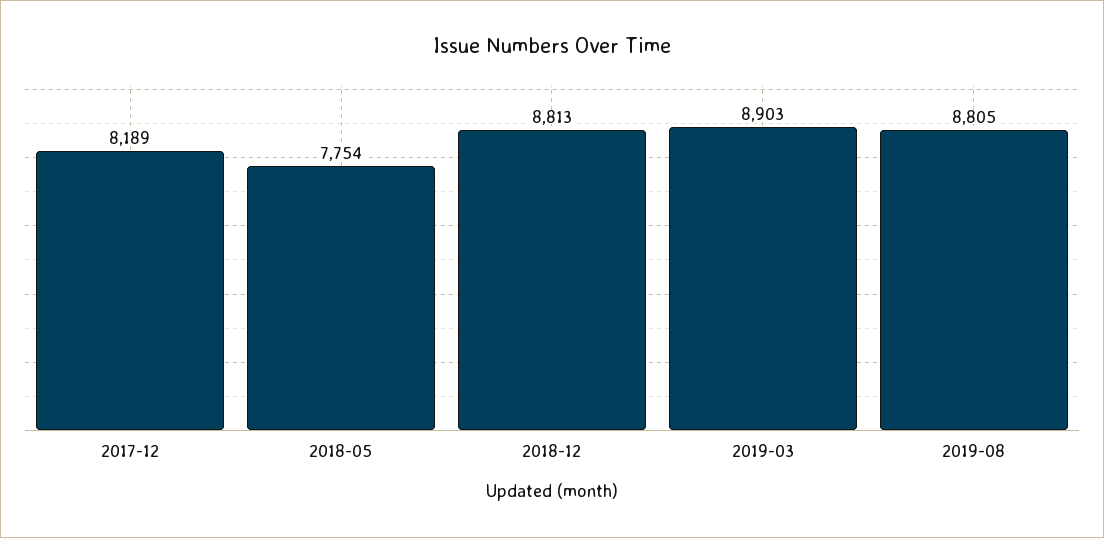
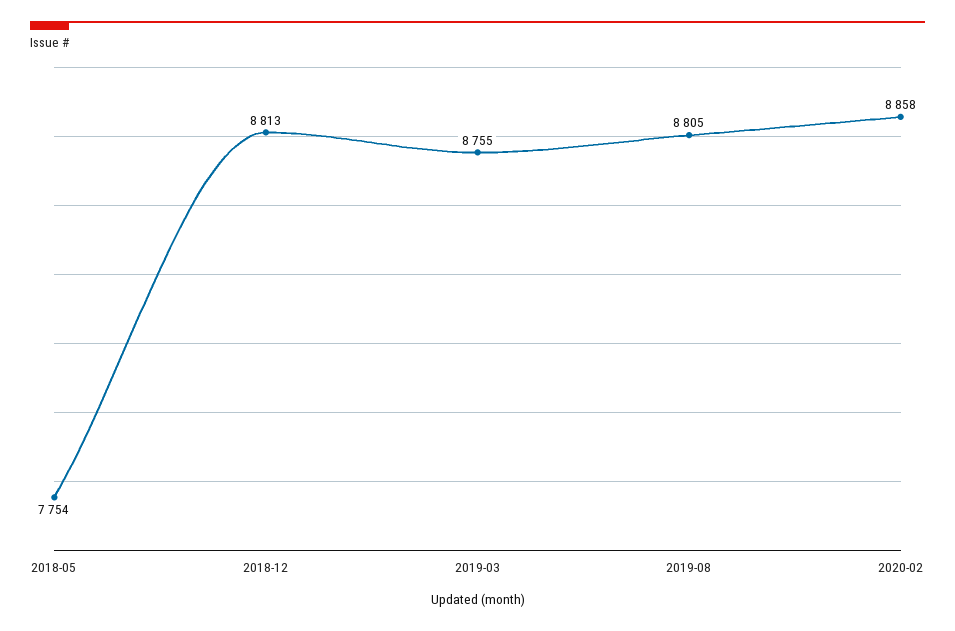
2017-12: 8189 -> none
2019-03: 8903 -> 8755
2020-02: none -> 8858

